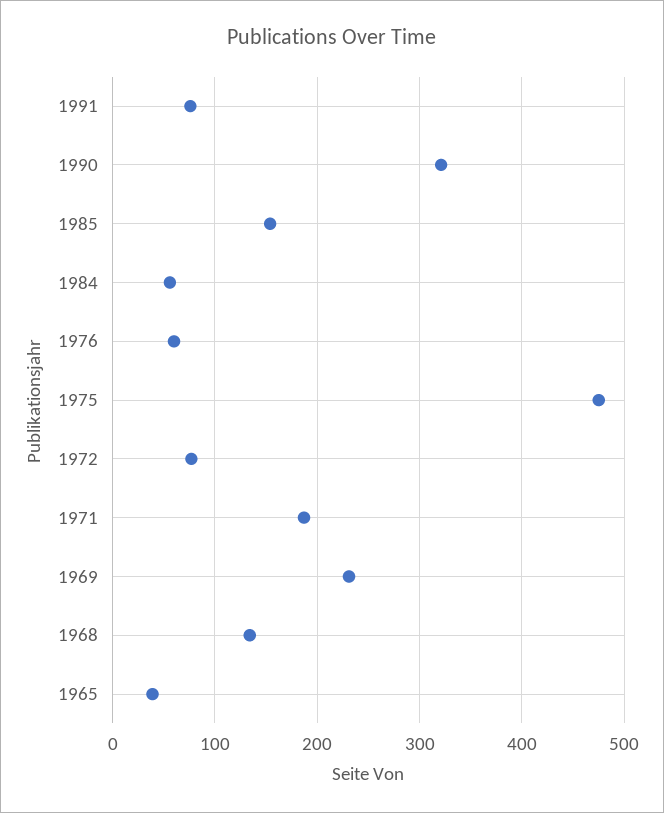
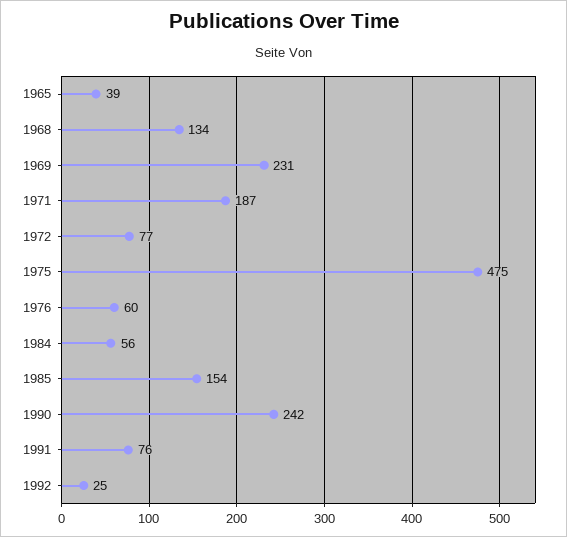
1990: 320 -> 242
1992: none -> 25

